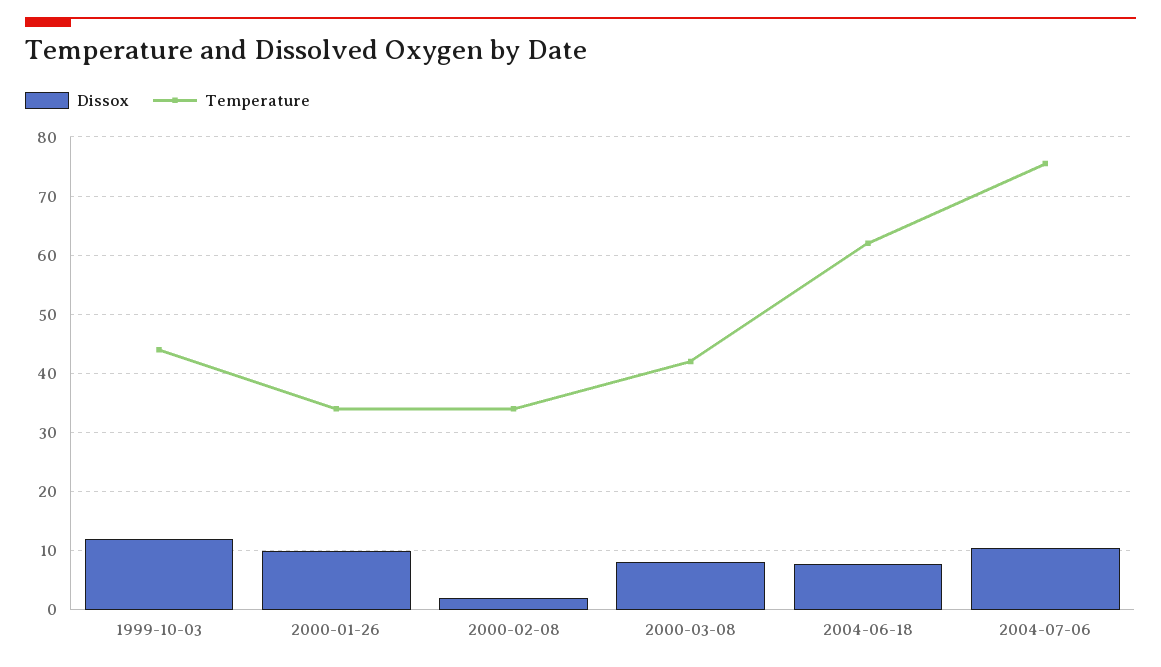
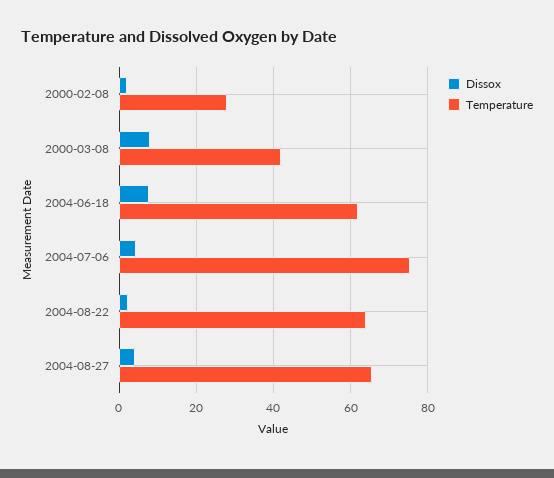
Dissox, 1999-10-03: 12 -> none
Temperature, 1999-10-03: 44 -> none
Dissox, 2000-01-26: 10 -> none
Temperature, 2000-01-26: 34 -> none
Temperature, 2000-02-08: 34 -> 28
Dissox, 2004-07-06: 10 -> 4
Dissox, 2004-08-22: none -> 2
Temperature, 2004-08-22: none -> 64
Dissox, 2004-08-27: none -> 4
Temperature, 2004-08-27: none -> 66

